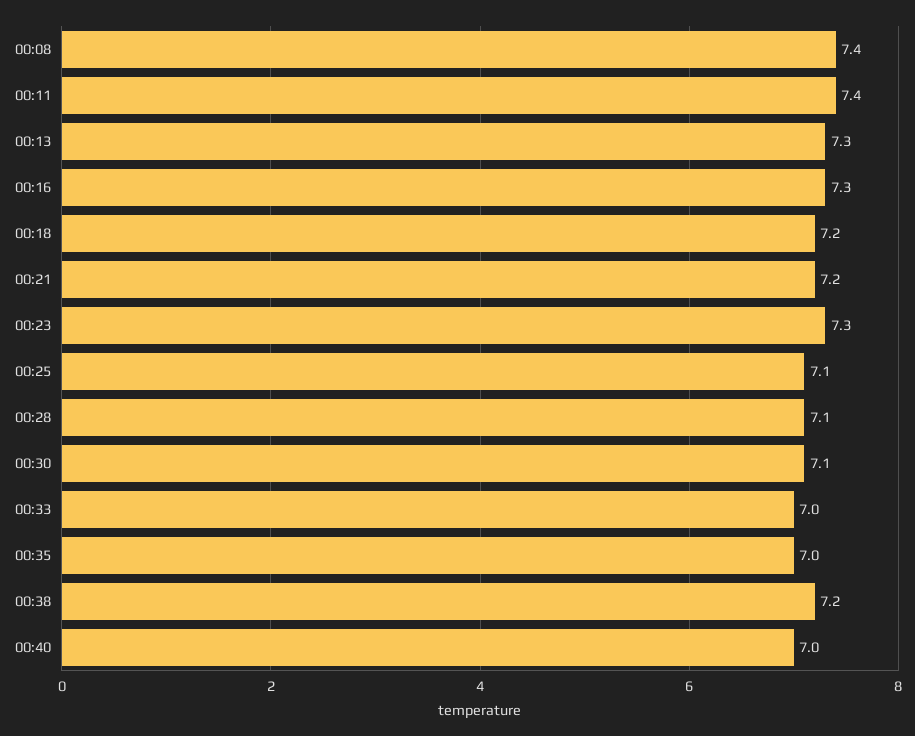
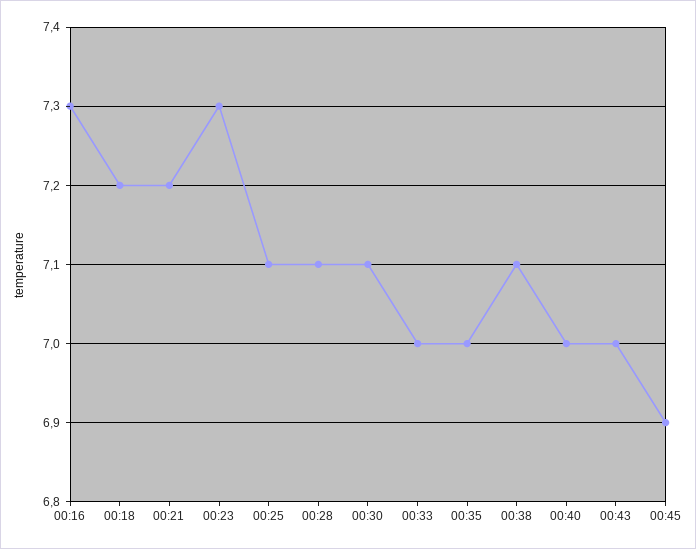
00:08: 7.4 -> none
00:11: 7.4 -> none
00:13: 7.3 -> none
00:38: 7.2 -> 7.1
00:43: none -> 7
00:45: none -> 6.9

